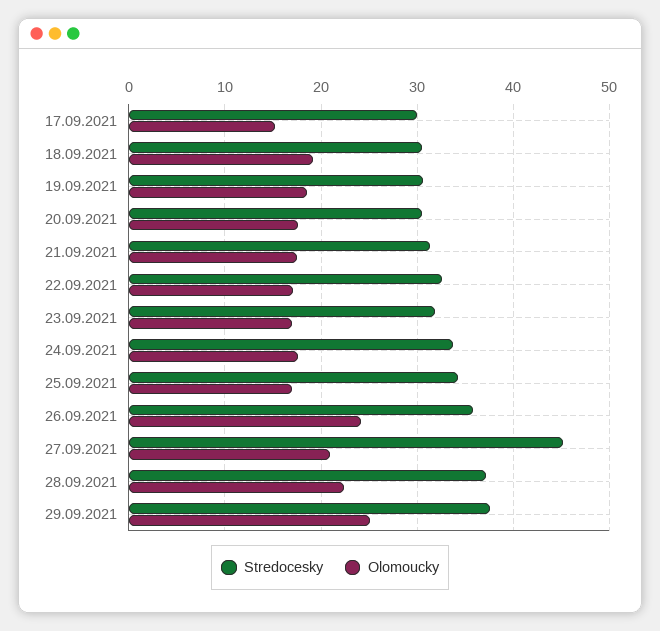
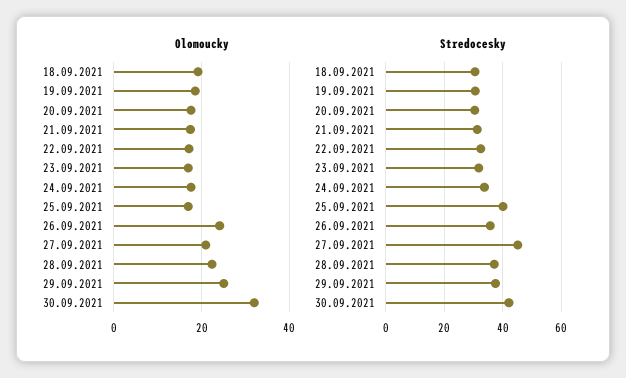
Stredocesky, 17.09.2021: 30 -> none
Olomoucky, 17.09.2021: 15 -> none
Stredocesky, 25.09.2021: 34 -> 40
Olomoucky, 30.09.2021: none -> 32
Stredocesky, 30.09.2021: none -> 42.5

